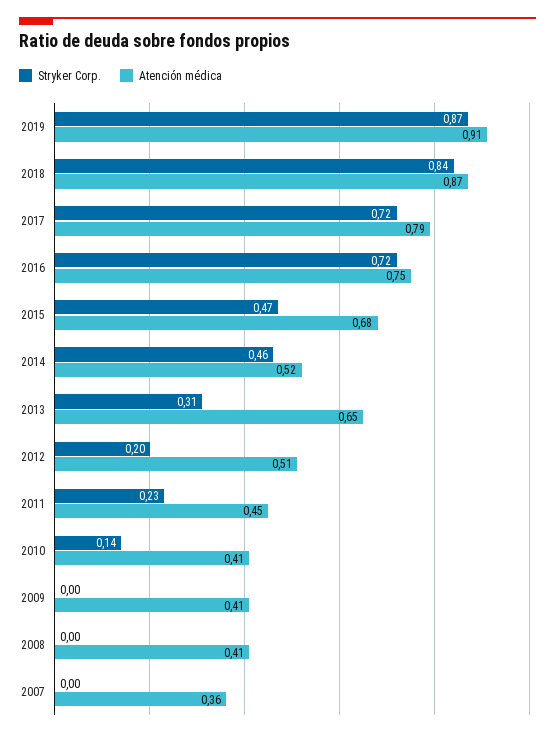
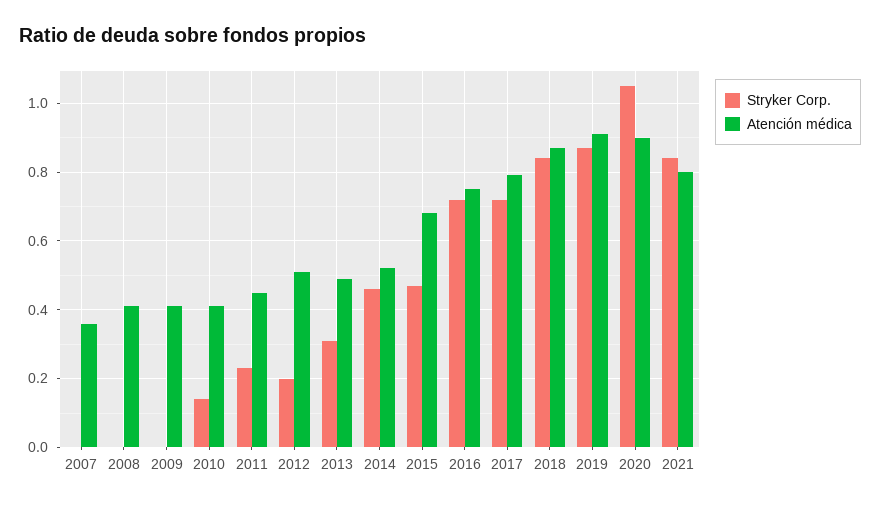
Atención médica, 2013: 0.65 -> 0.5
Stryker Corp., 2020: none -> 1.05
Atención médica, 2020: none -> 0.9
Stryker Corp., 2021: none -> 0.85
Atención médica, 2021: none -> 0.8

